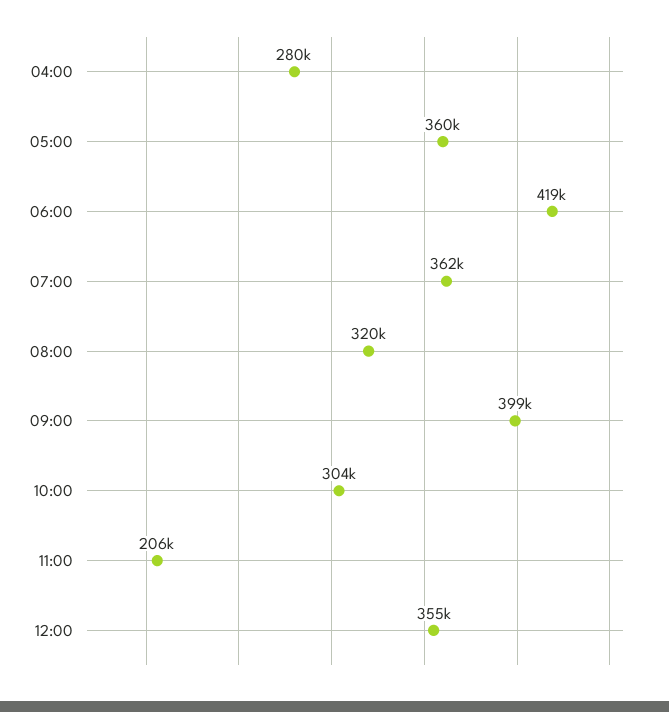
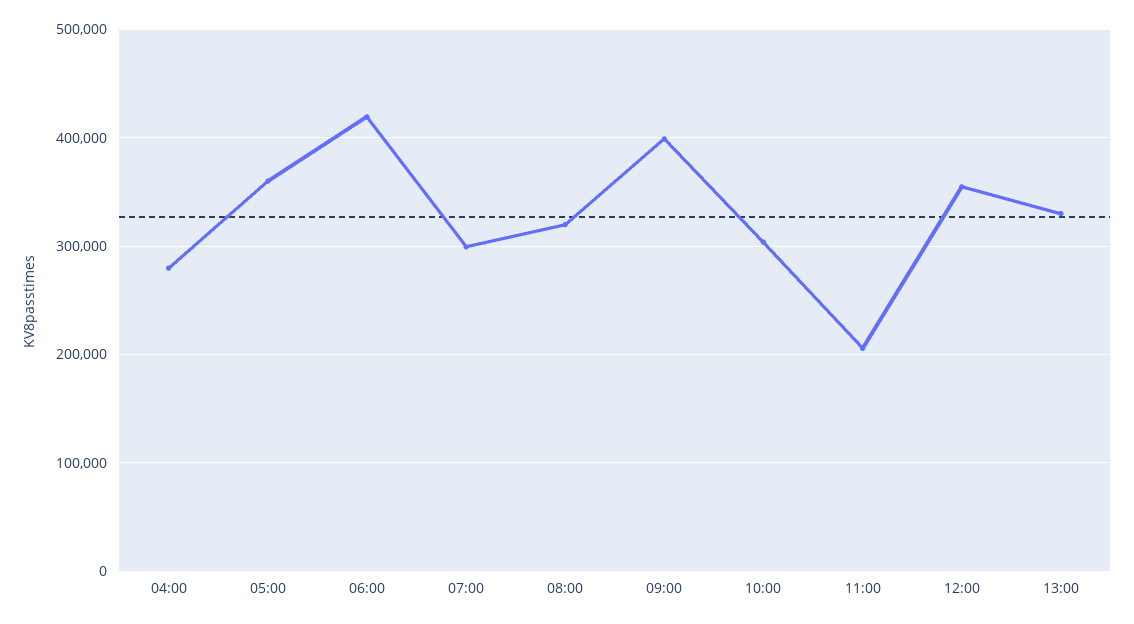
07:00: 362000 -> 300000
13:00: none -> 330000

